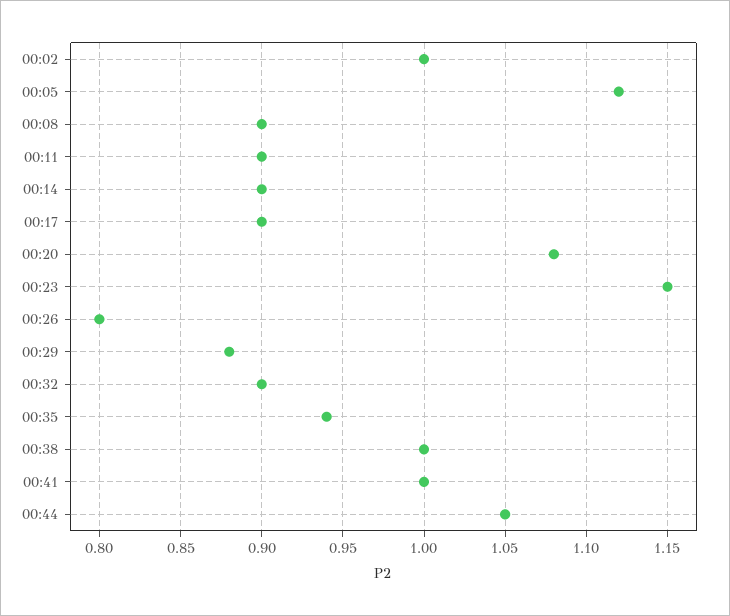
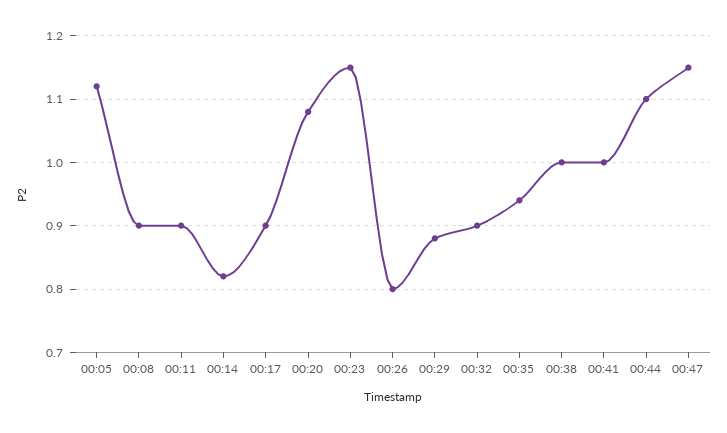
00:02: 1 -> none
00:14: 0.9 -> 0.82
00:44: 1.05 -> 1.1
00:47: none -> 1.15

